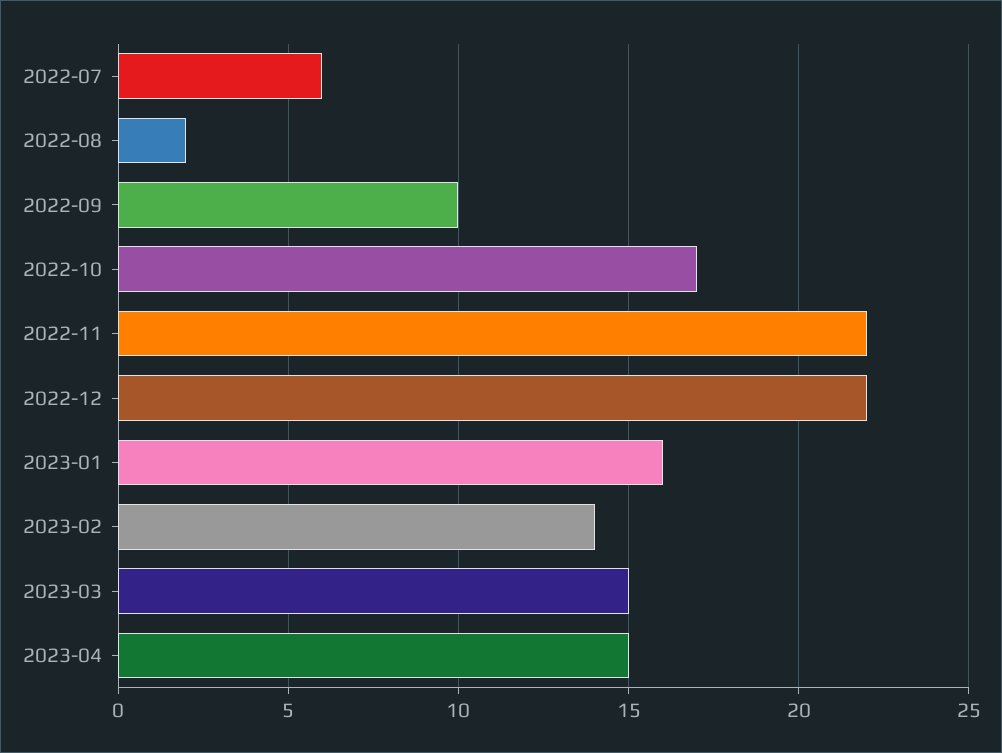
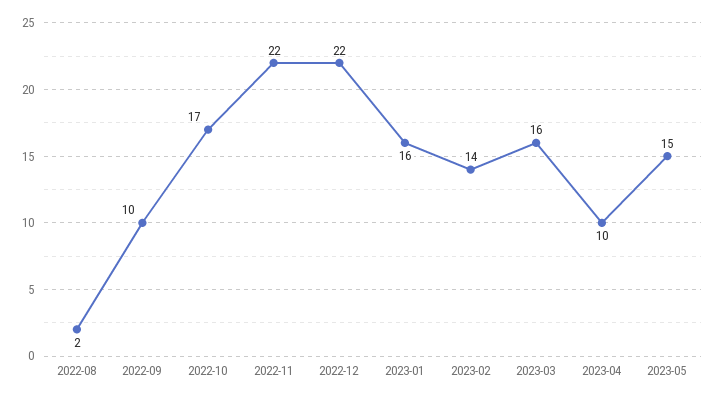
2022-07: 6 -> none
2023-03: 15 -> 16
2023-04: 15 -> 10
2023-05: none -> 15

